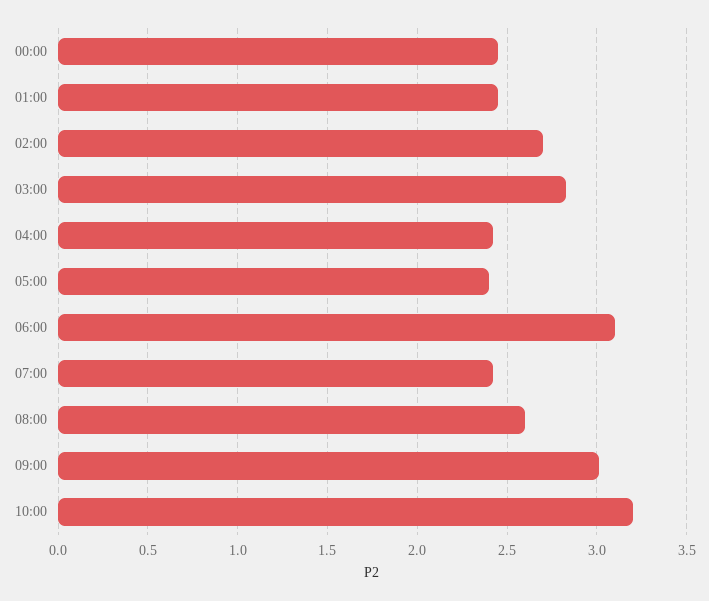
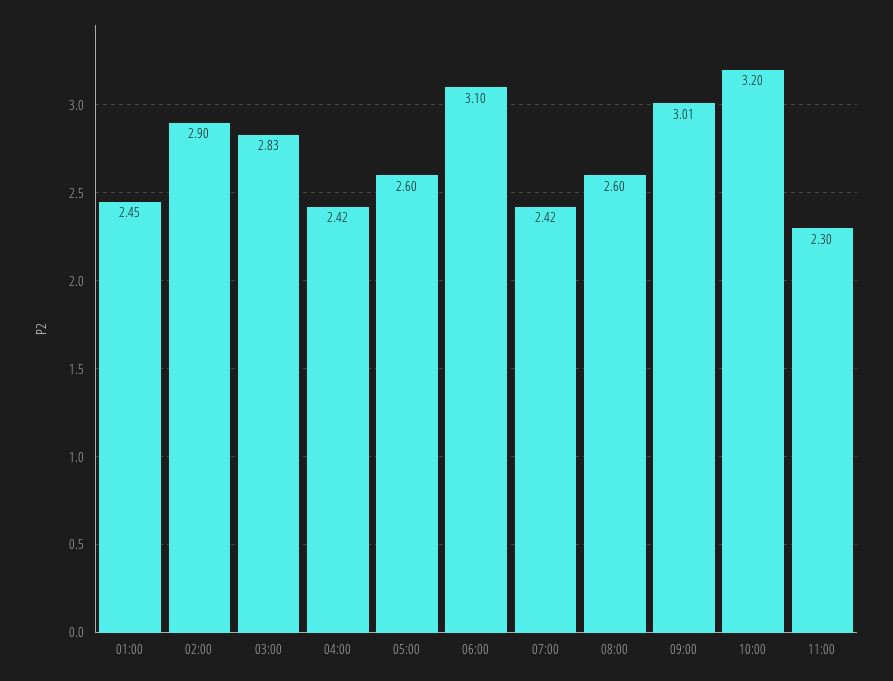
00:00: 2.45 -> none
02:00: 2.7 -> 2.9
05:00: 2.4 -> 2.6
11:00: none -> 2.3

